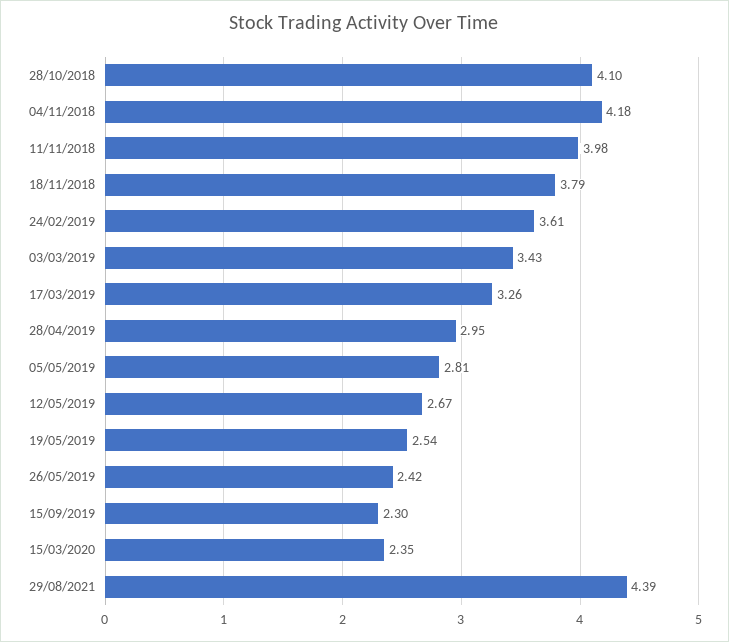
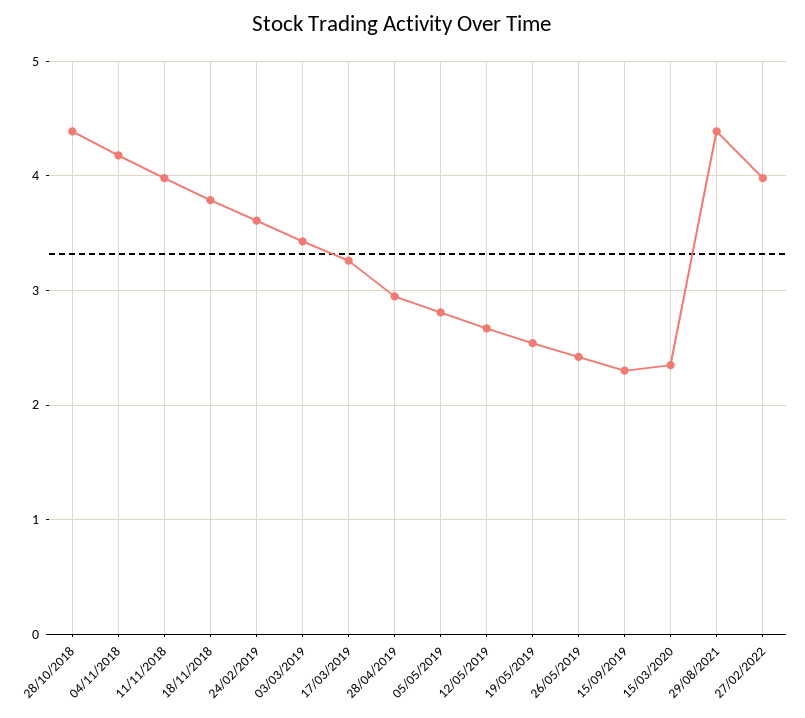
28/10/2018: 4.1 -> 4.4
27/02/2022: none -> 4

